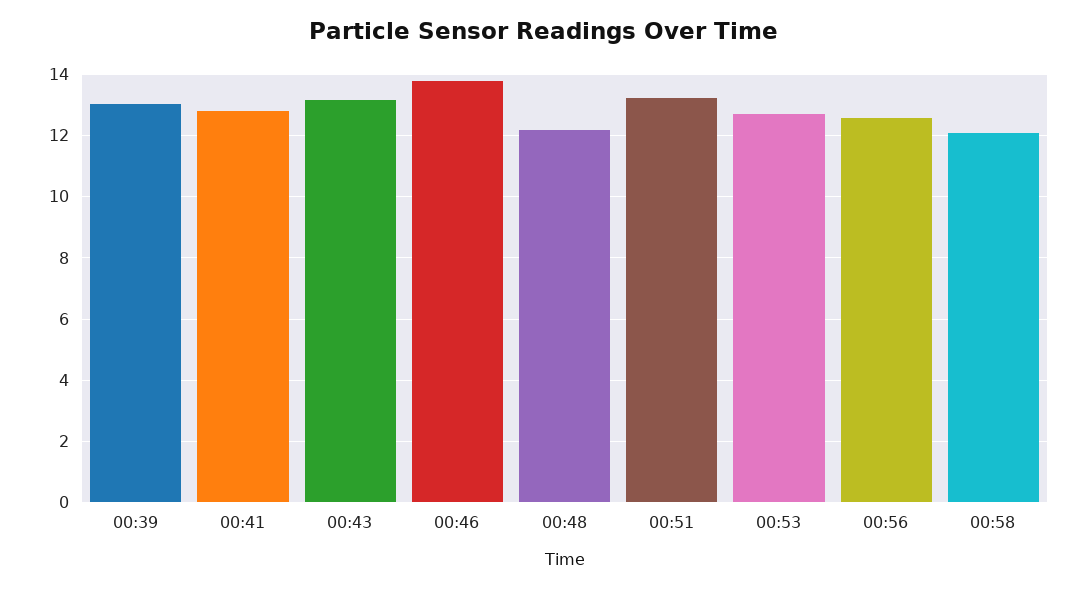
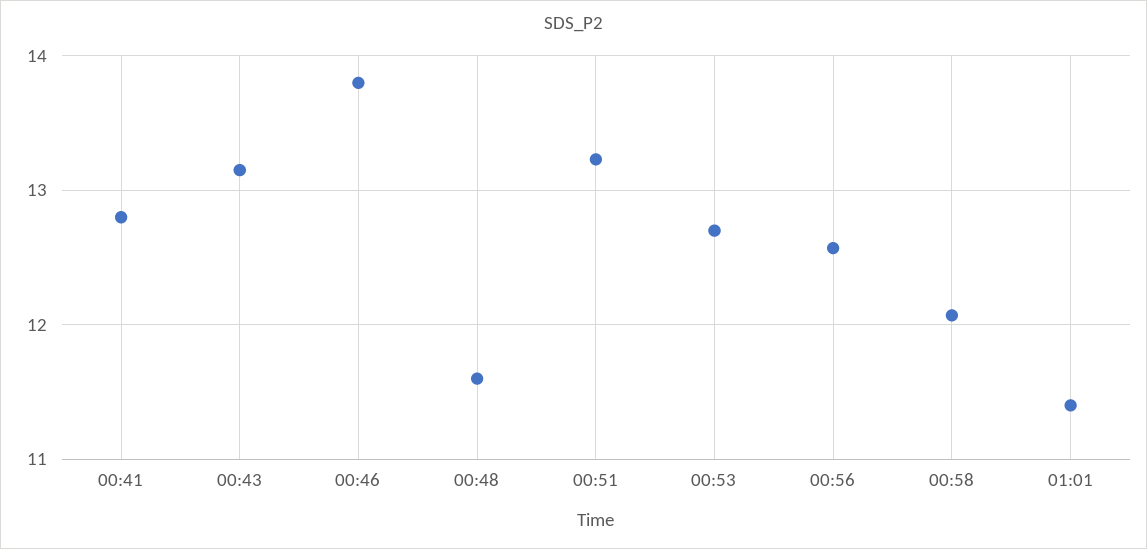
00:39: 13 -> none
00:48: 12.2 -> 11.6
01:01: none -> 11.4

